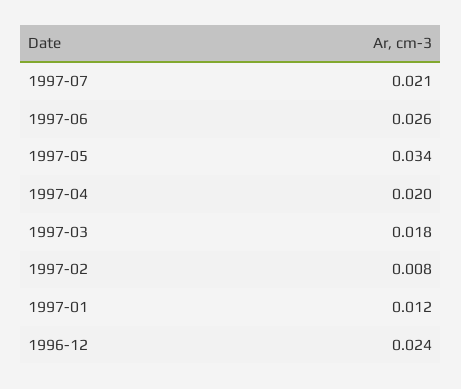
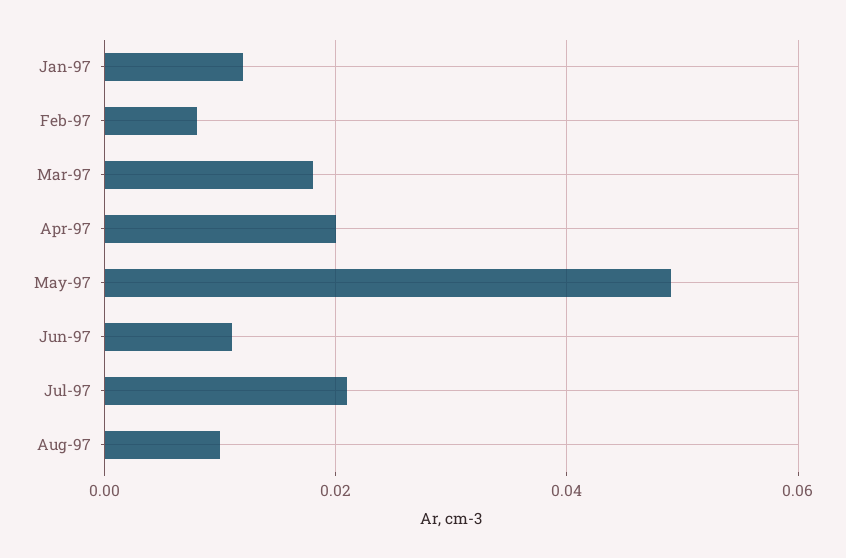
1997-06: 0.026 -> 0.01
1997-05: 0.034 -> 0.05
1996-12: 0.024 -> none
Aug-97: none -> 0.01

